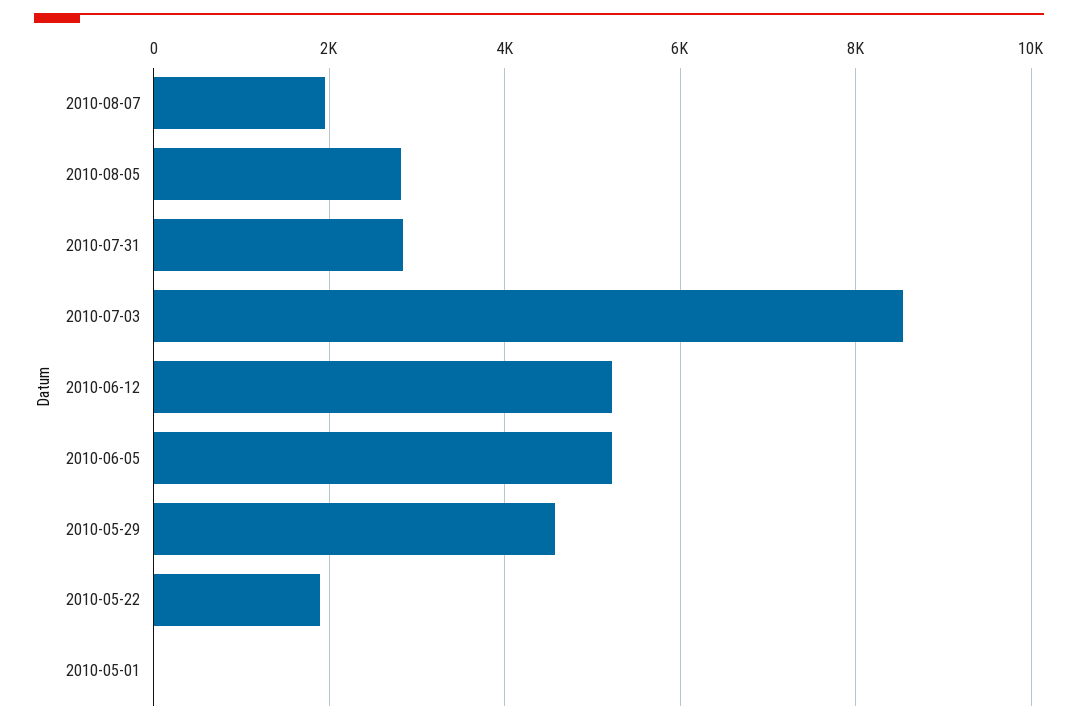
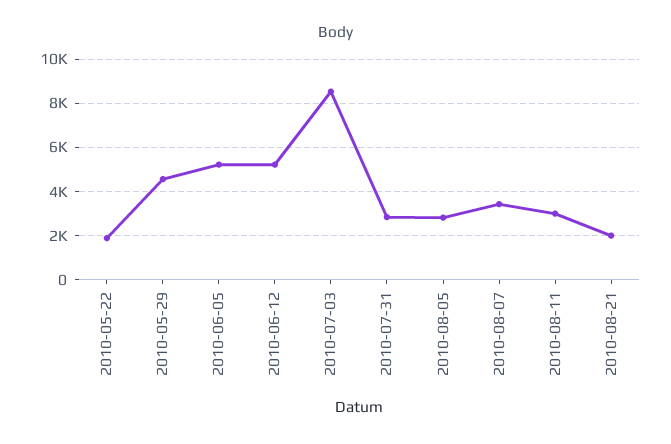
2010-08-07: 2000 -> 3500
2010-05-01: 0 -> none
2010-08-11: none -> 3000
2010-08-21: none -> 2000

